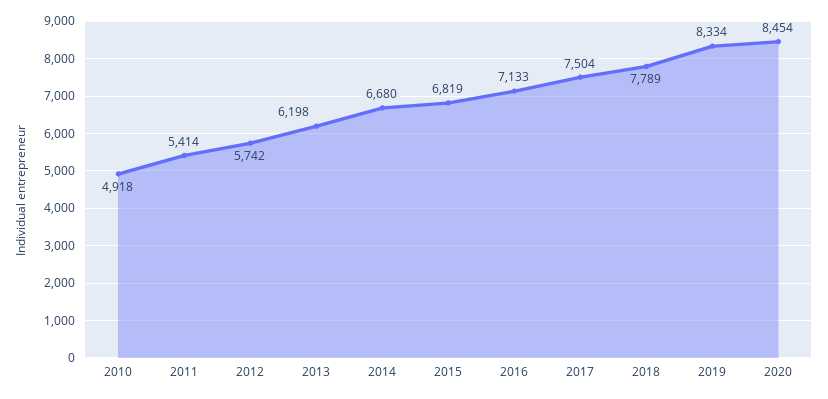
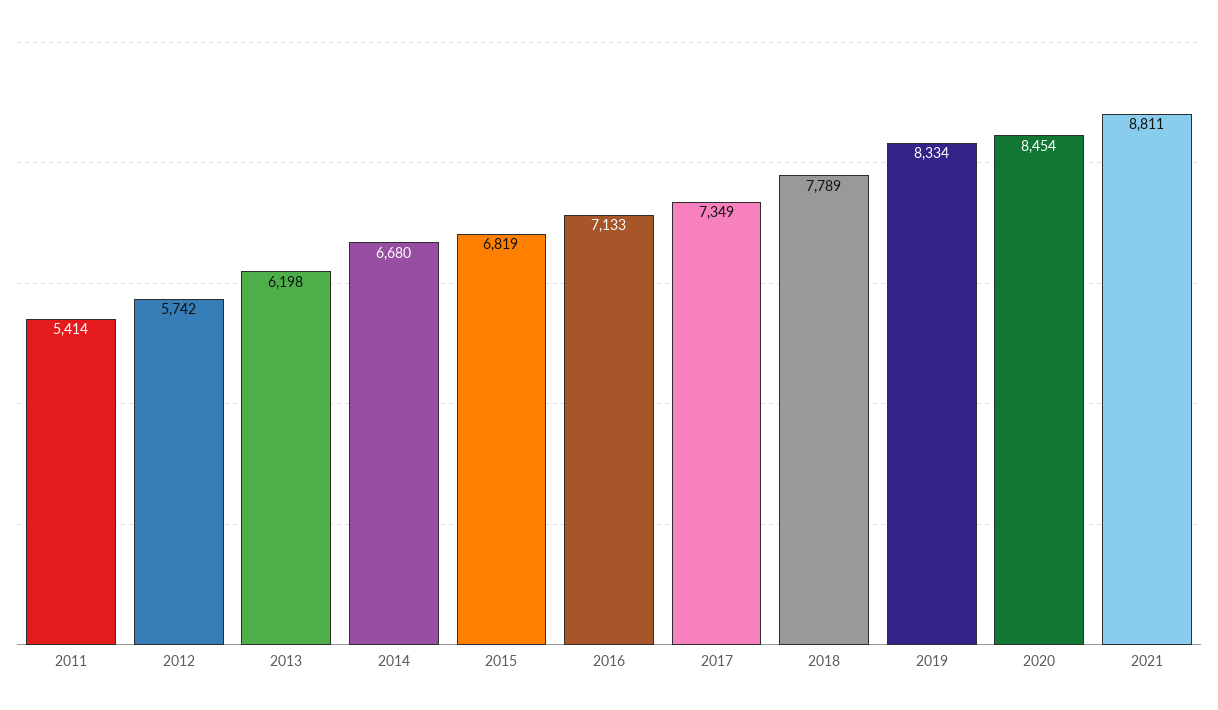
2010: 4918 -> none
2017: 7504 -> 7349
2021: none -> 8811

